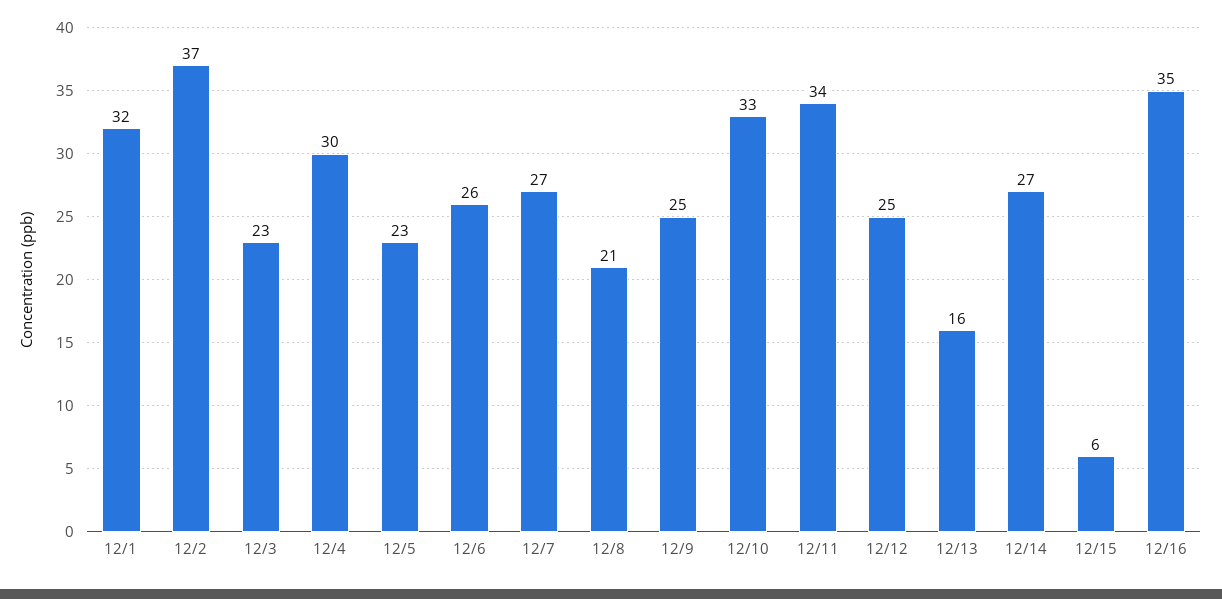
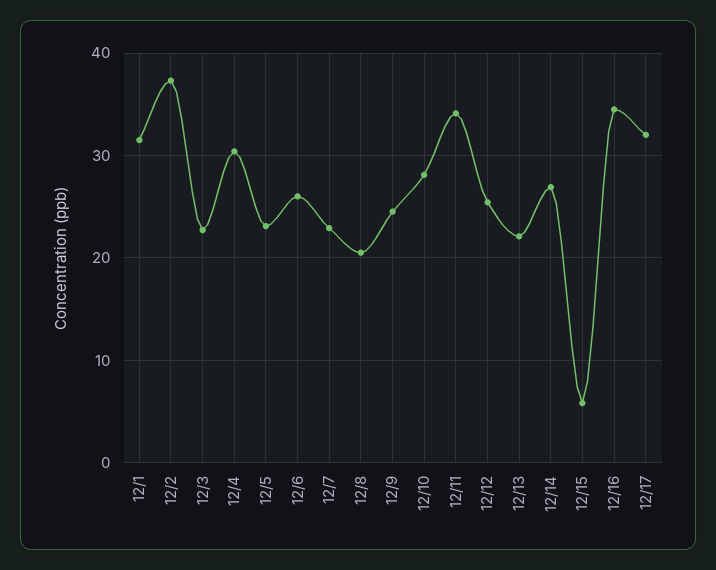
12/7: 27 -> 23
12/10: 33 -> 28
12/13: 16 -> 22
12/17: none -> 32

